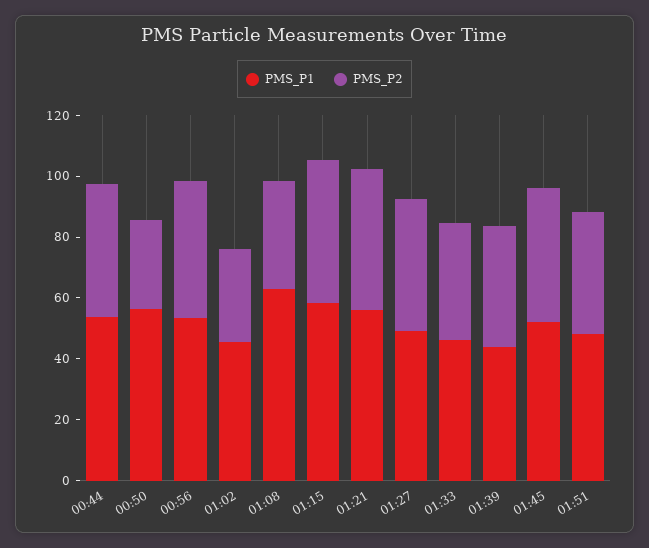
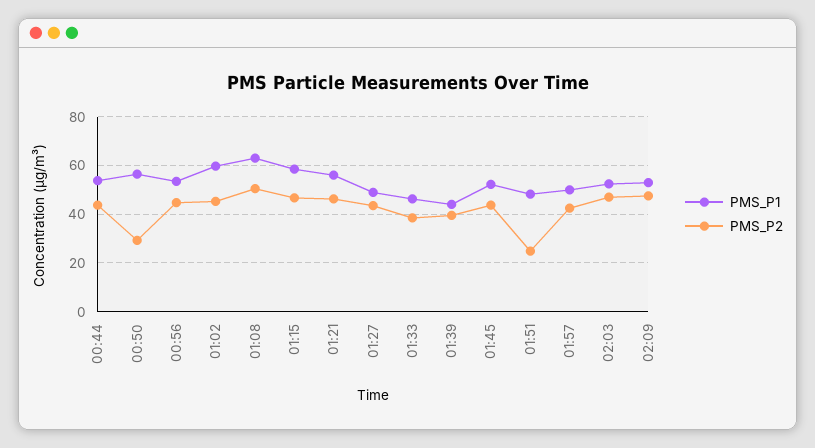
PMS_P1, 01:02: 45 -> 60
PMS_P2, 01:02: 30 -> 45
PMS_P2, 01:08: 35 -> 50
PMS_P2, 01:51: 40 -> 25
PMS_P1, 01:57: none -> 50
PMS_P2, 01:57: none -> 42.5
PMS_P1, 02:03: none -> 52.5
PMS_P2, 02:03: none -> 47.5
PMS_P1, 02:09: none -> 52.5
PMS_P2, 02:09: none -> 47.5

